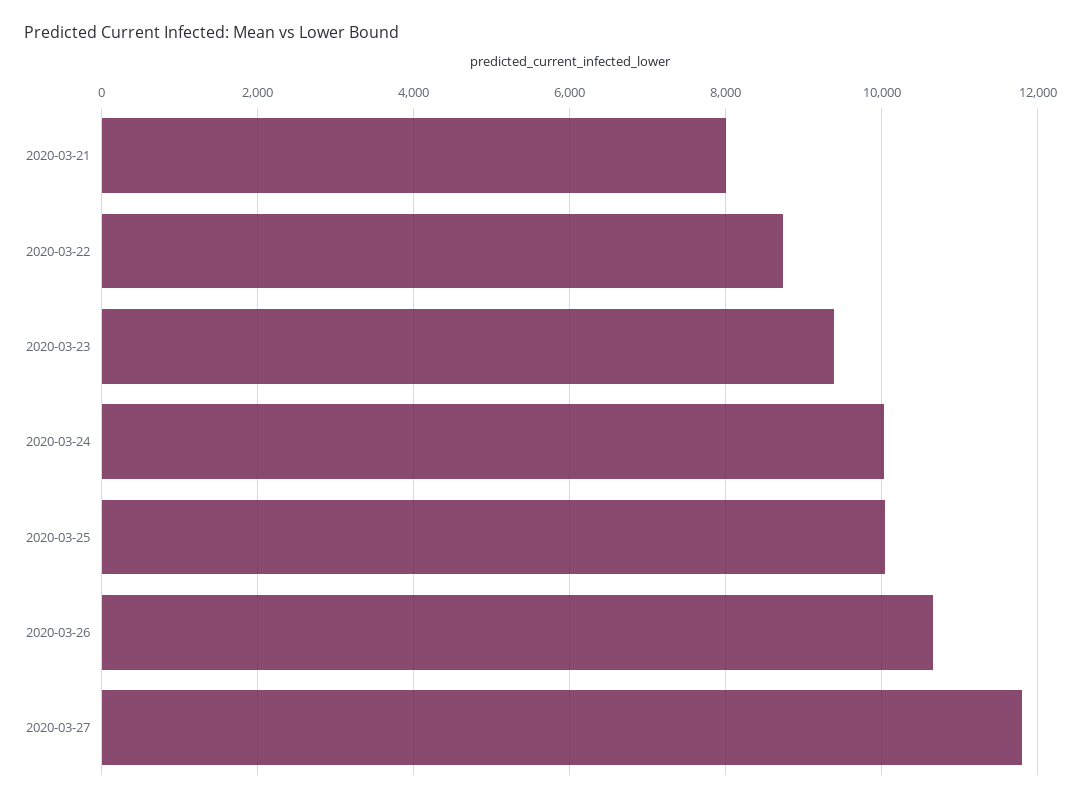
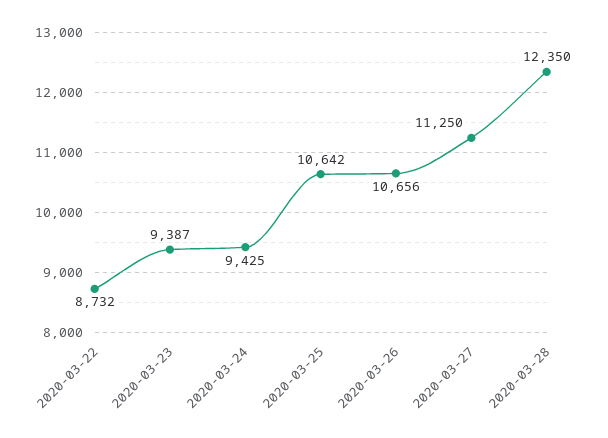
2020-03-21: 8000 -> none
2020-03-24: 10000 -> 9425
2020-03-25: 10000 -> 10642
2020-03-27: 11800 -> 11250
2020-03-28: none -> 12350

